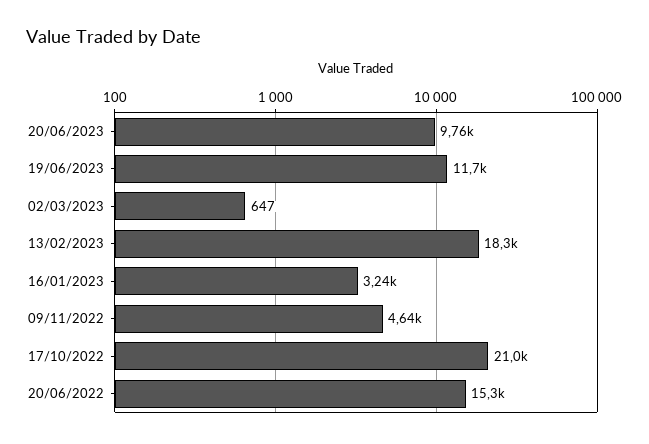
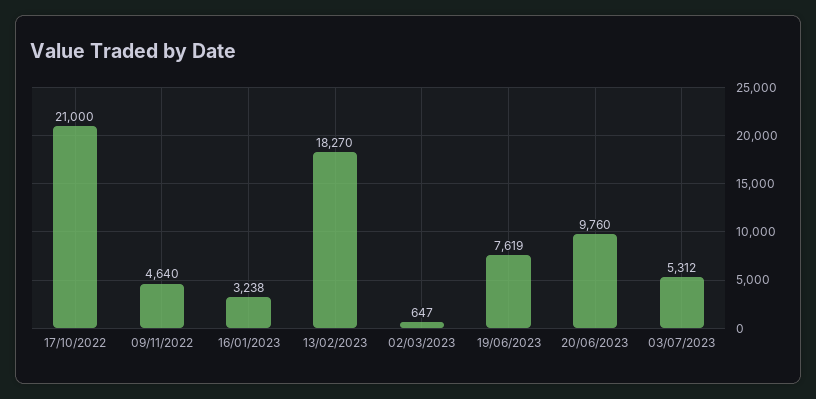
19/06/2023: 11700 -> 7619
20/06/2022: 15300 -> none
03/07/2023: none -> 5312

